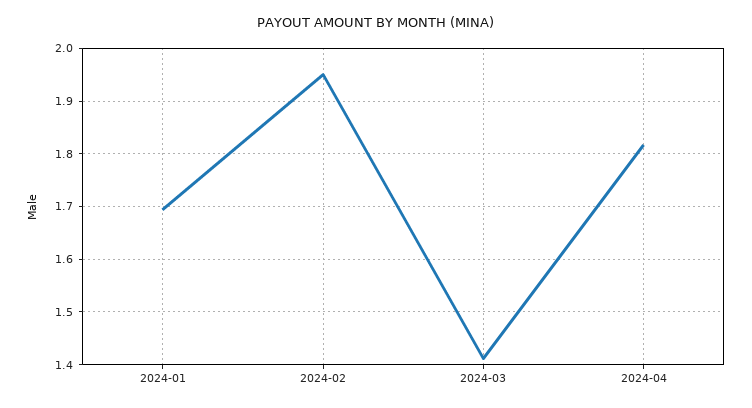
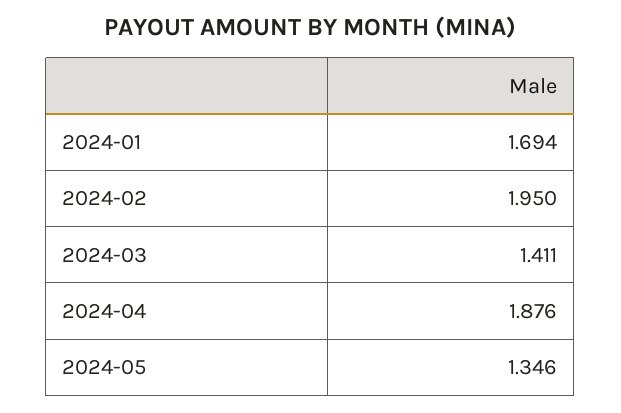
2024-04: 1.82 -> 1.876
2024-05: none -> 1.346

